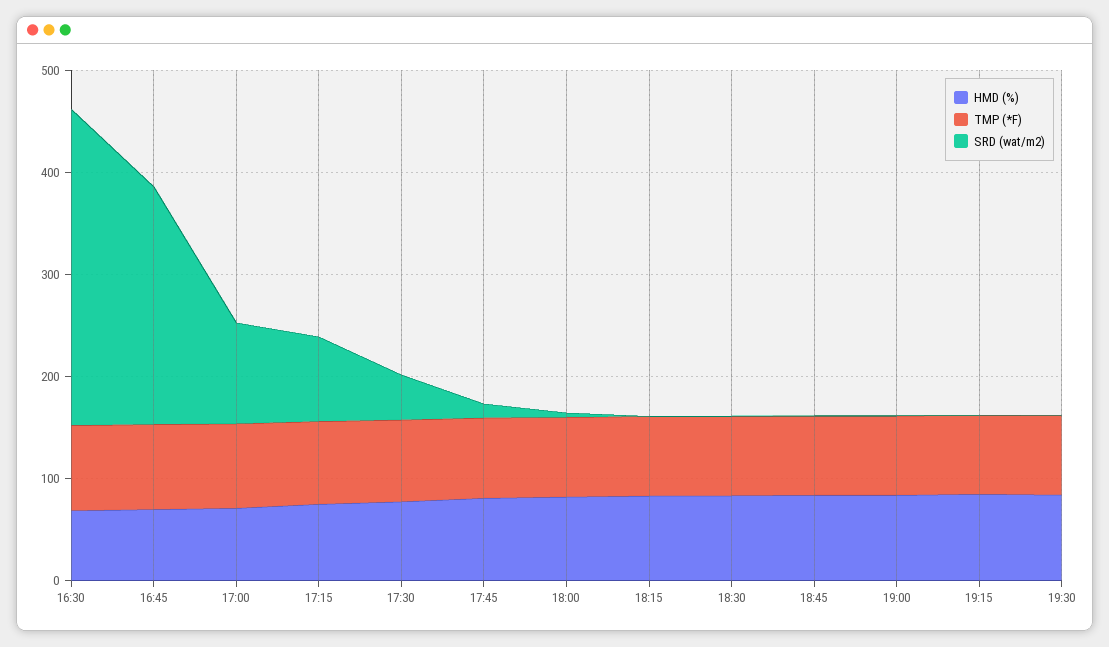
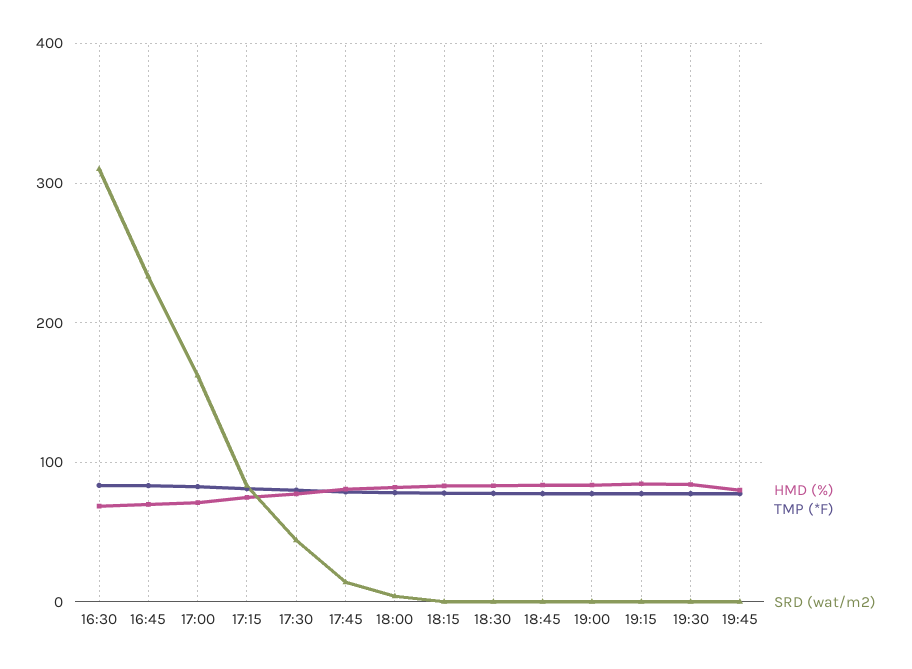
SRD (wat/m2), 17:00: 100 -> 160
HMD (%), 19:45: none -> 80
TMP (*F), 19:45: none -> 80
SRD (wat/m2), 19:45: none -> 0

